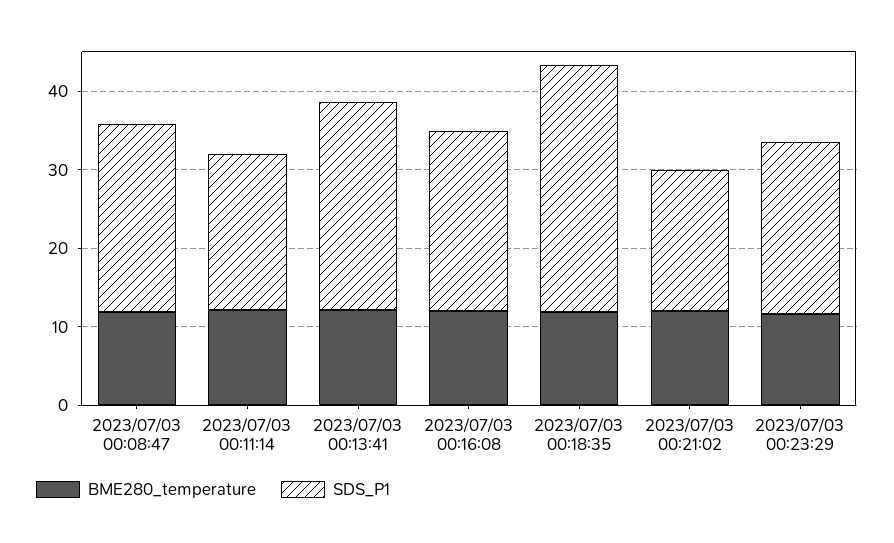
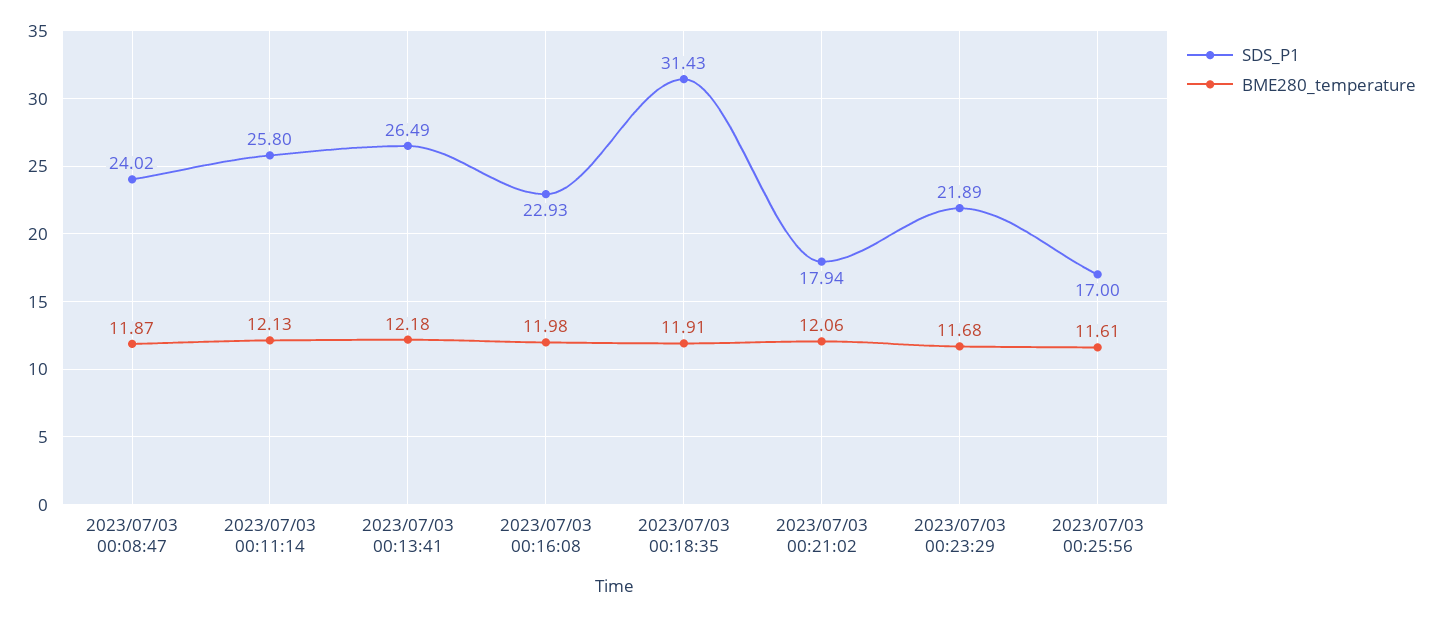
SDS_P1, 2023/07/03 00:11:14: 20 -> 25.8
SDS_P1, 2023/07/03 00:25:56: none -> 17
BME280_temperature, 2023/07/03 00:25:56: none -> 11.61

